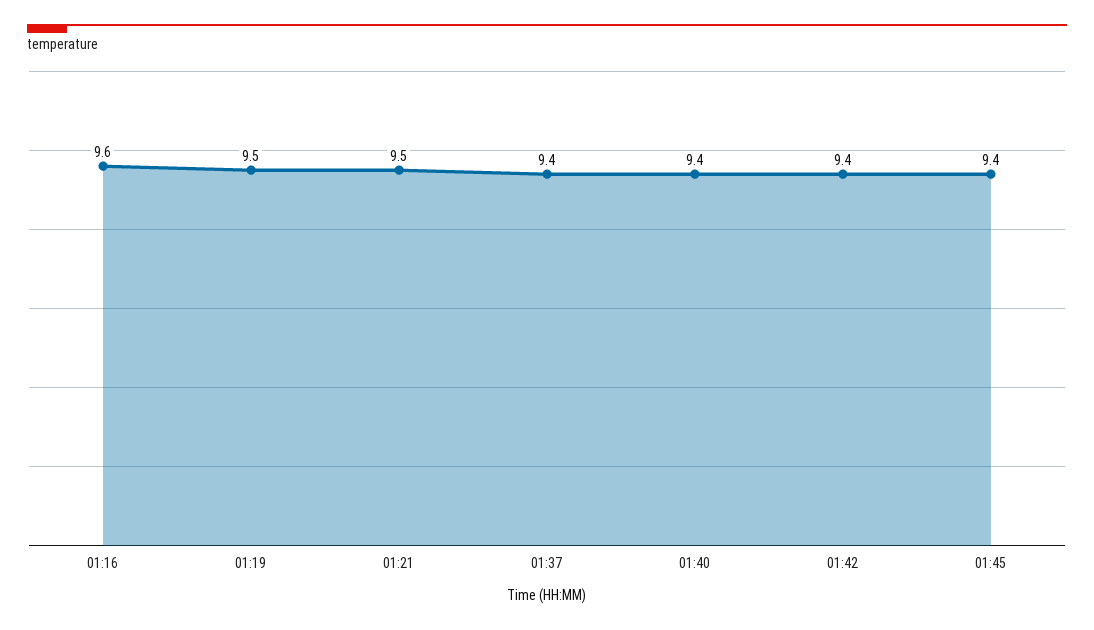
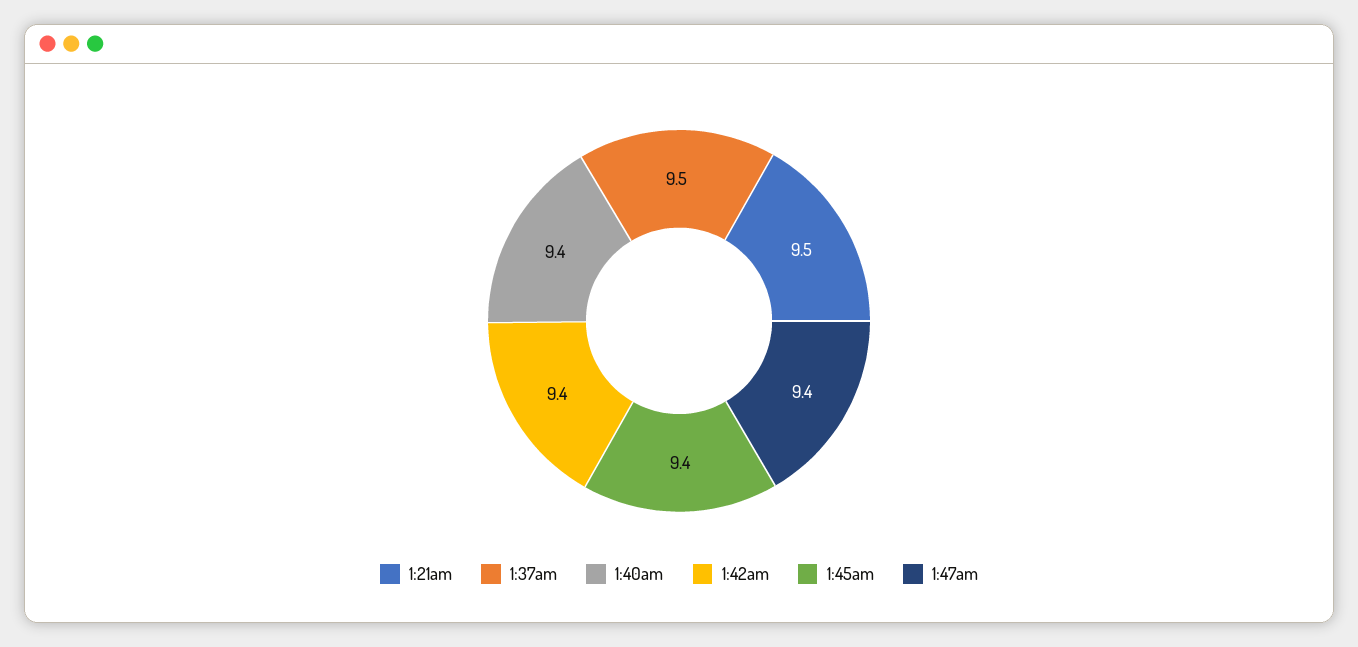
01:16: 9.6 -> none
01:19: 9.5 -> none
01:37: 9.4 -> 9.5
1:47am: none -> 9.4

